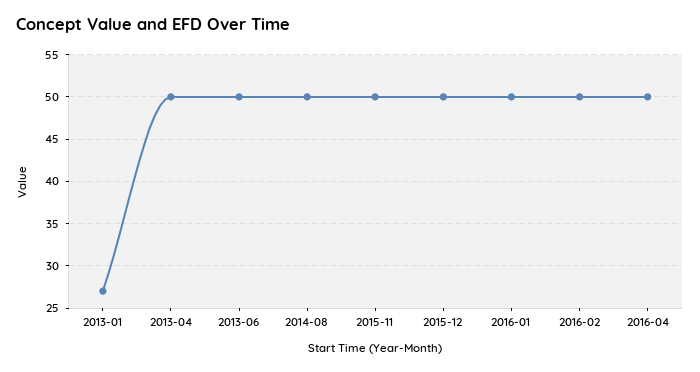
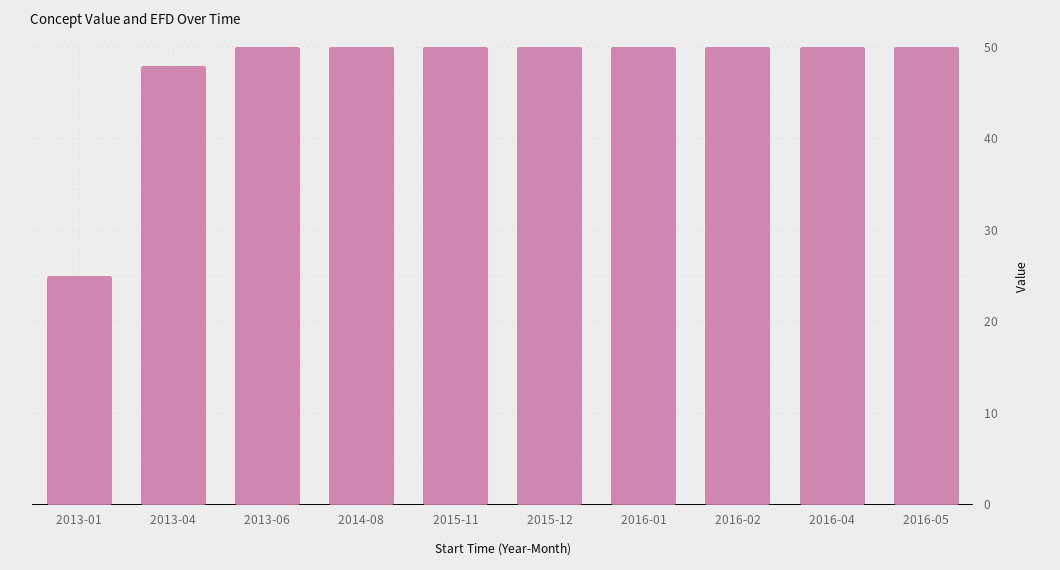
2013-01: 27 -> 25
2013-04: 50 -> 48
2016-05: none -> 50

